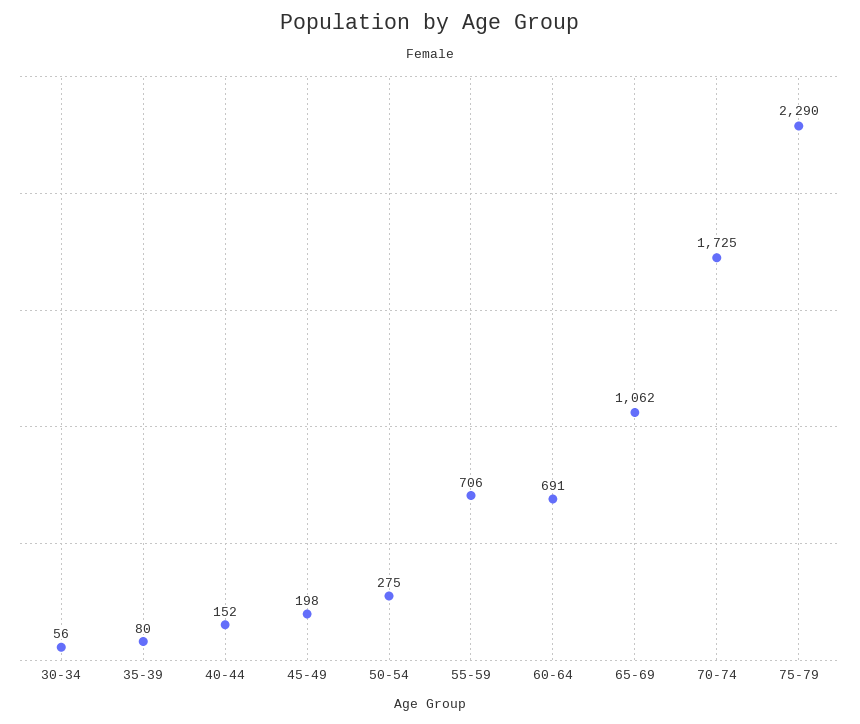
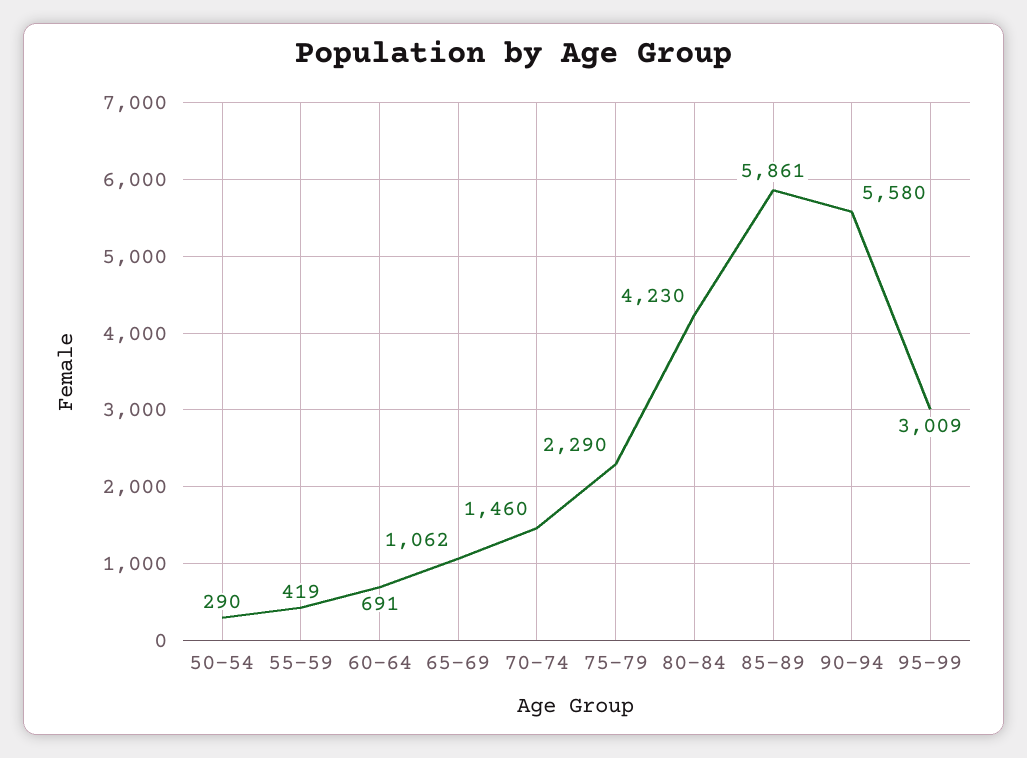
30-34: 56 -> none
35-39: 80 -> none
40-44: 152 -> none
45-49: 198 -> none
50-54: 275 -> 290
55-59: 706 -> 419
70-74: 1725 -> 1460
80-84: none -> 4230
85-89: none -> 5861
90-94: none -> 5580
95-99: none -> 3009

